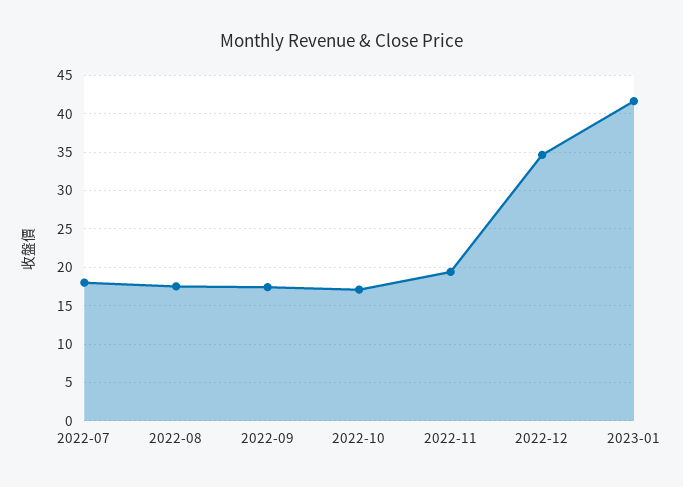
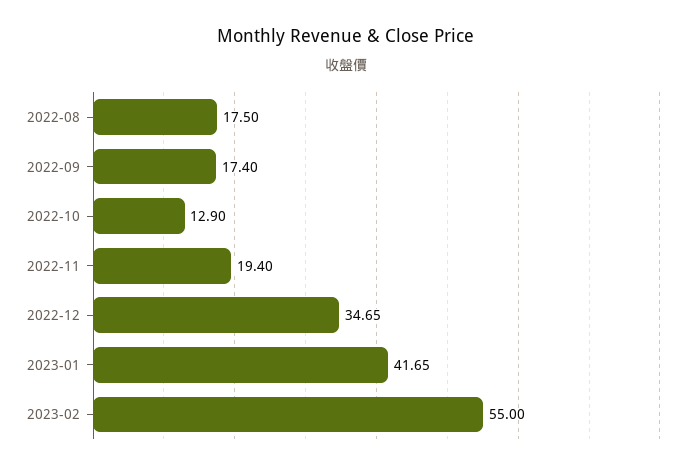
2022-07: 18 -> none
2022-10: 17 -> 12.9
2023-02: none -> 55

